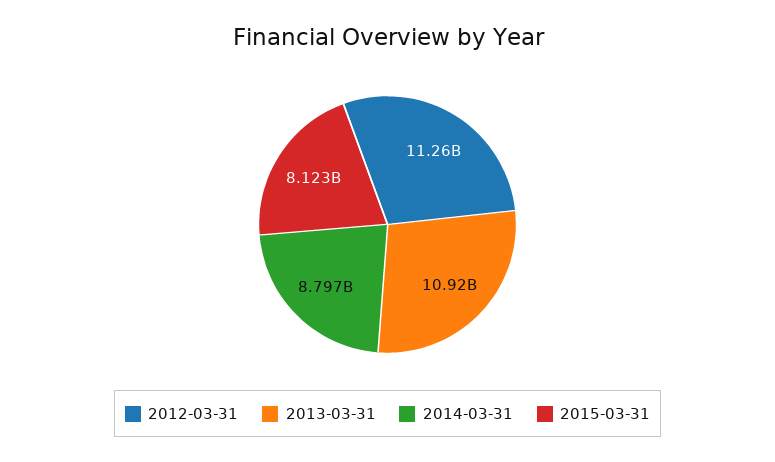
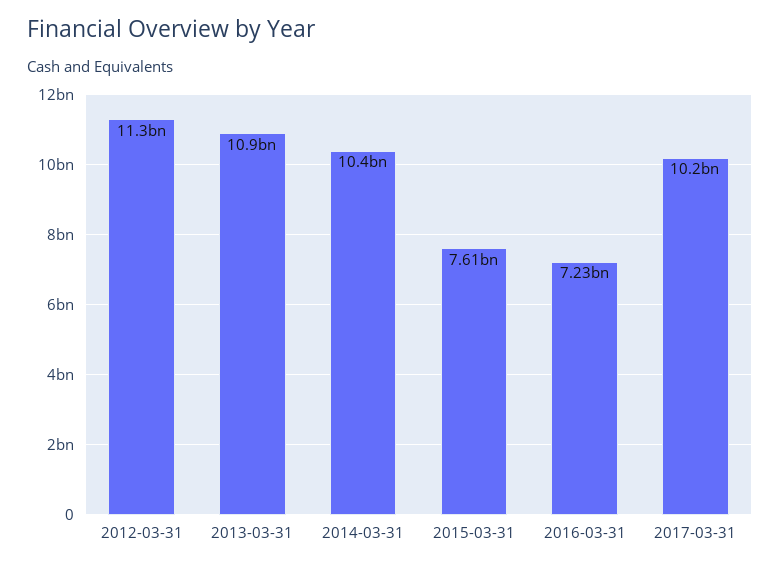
2014-03-31: 8797000000 -> 10400000000
2015-03-31: 8123000000 -> 7610000000
2016-03-31: none -> 7230000000
2017-03-31: none -> 10200000000

